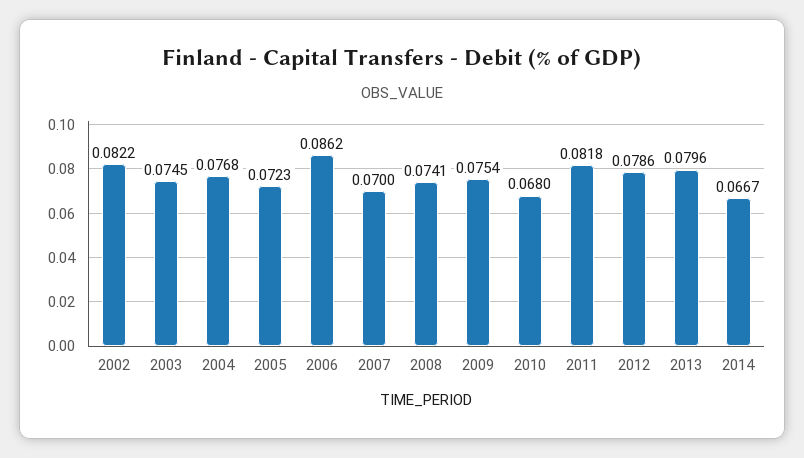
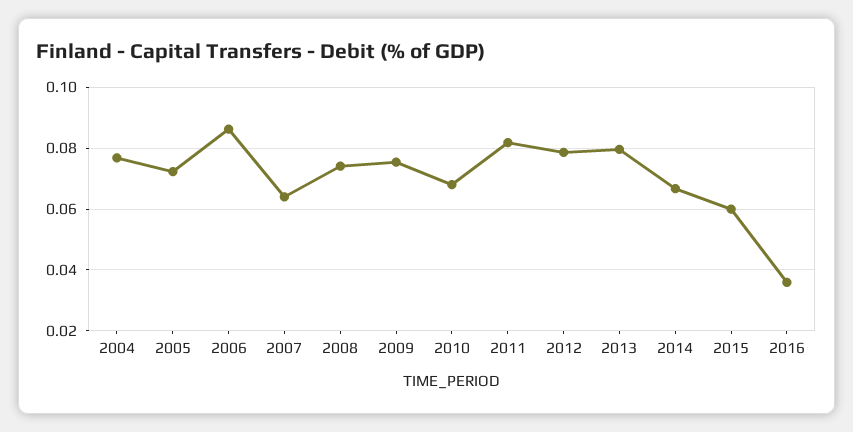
2002: 0.0822 -> none
2003: 0.0745 -> none
2007: 0.07 -> 0.064
2015: none -> 0.06
2016: none -> 0.036

